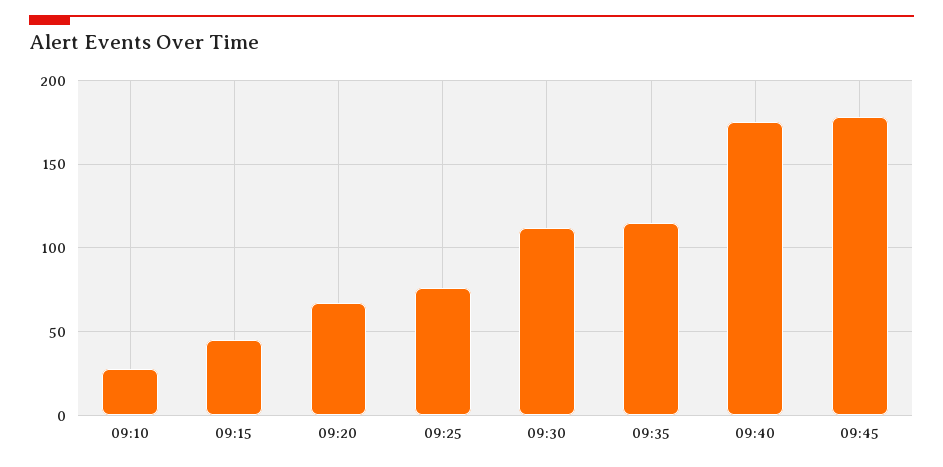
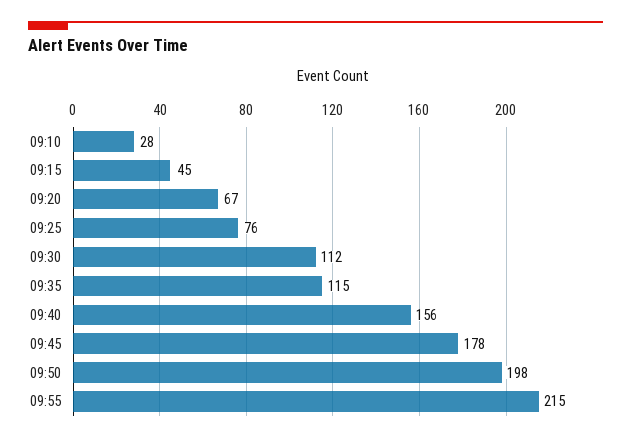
09:40: 175 -> 156
09:50: none -> 198
09:55: none -> 215

